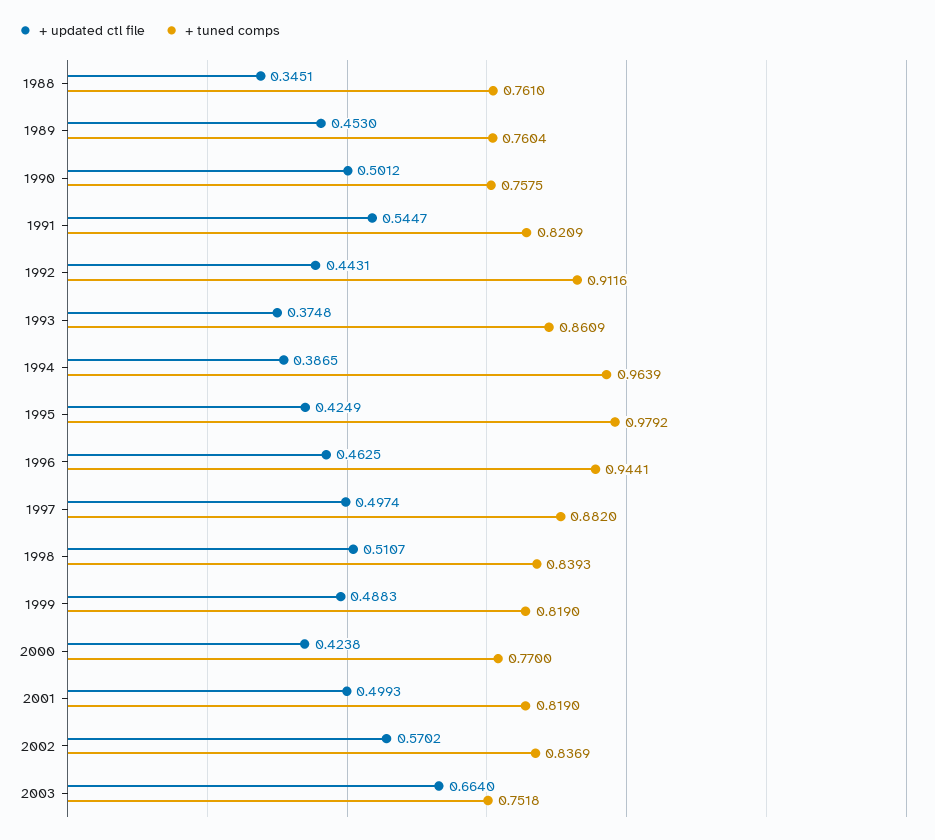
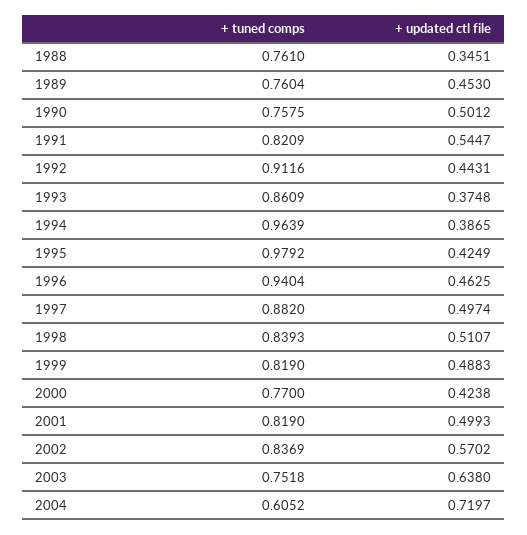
+ tuned comps, 1996: 0.9441 -> 0.9404
+ updated ctl file, 2003: 0.664 -> 0.638
+ tuned comps, 2004: none -> 0.6052
+ updated ctl file, 2004: none -> 0.7197

